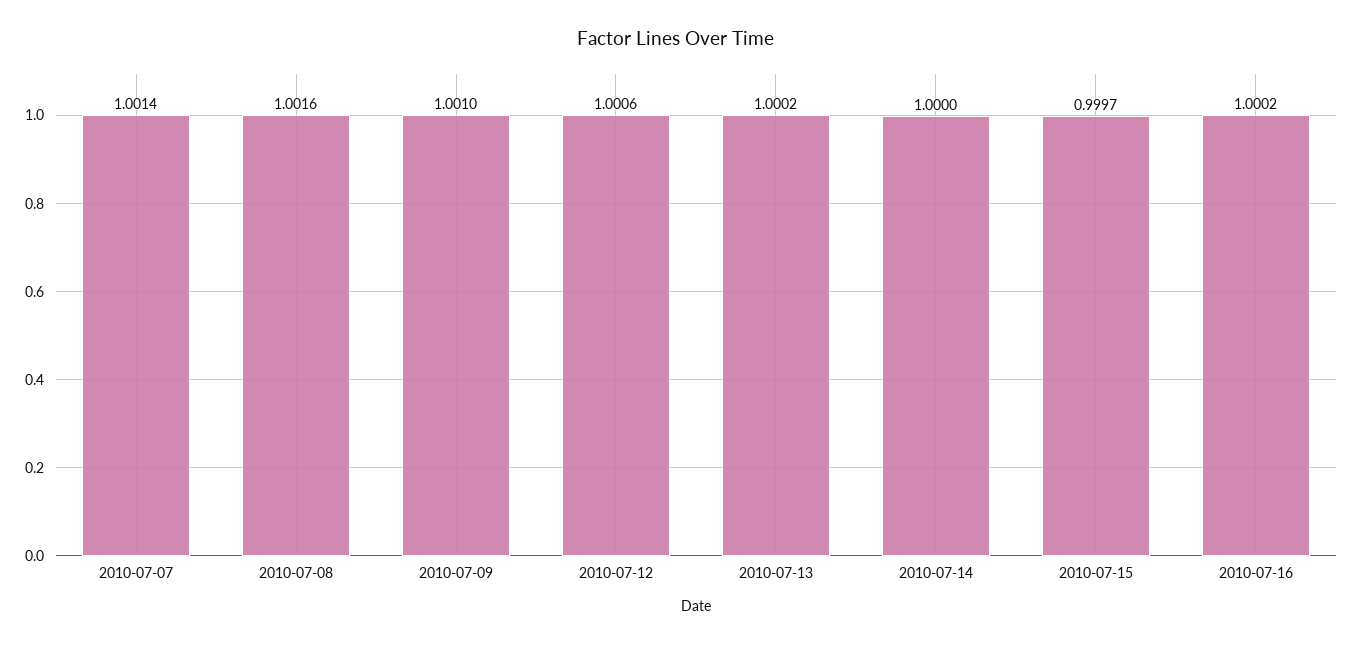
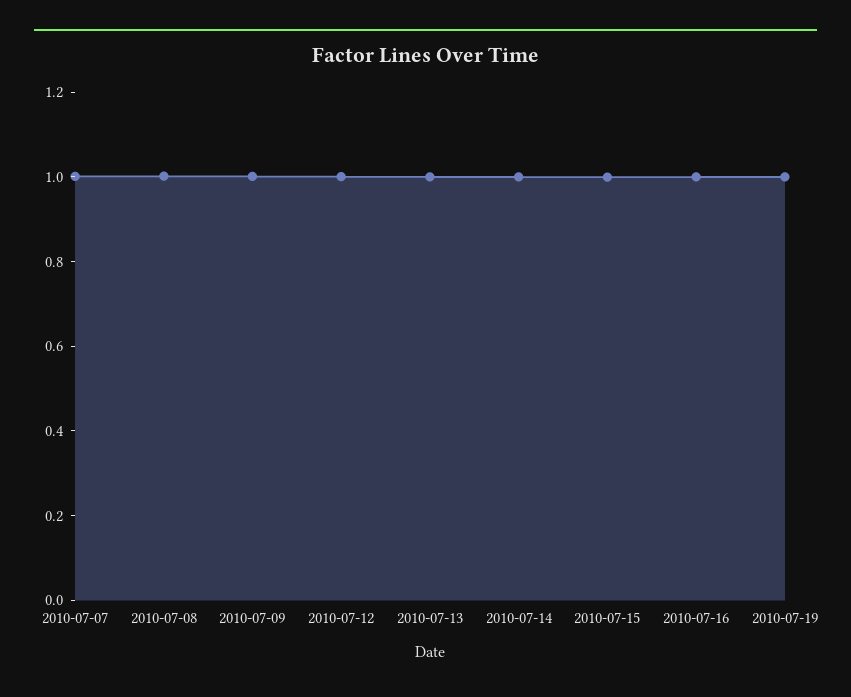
2010-07-19: none -> 1

